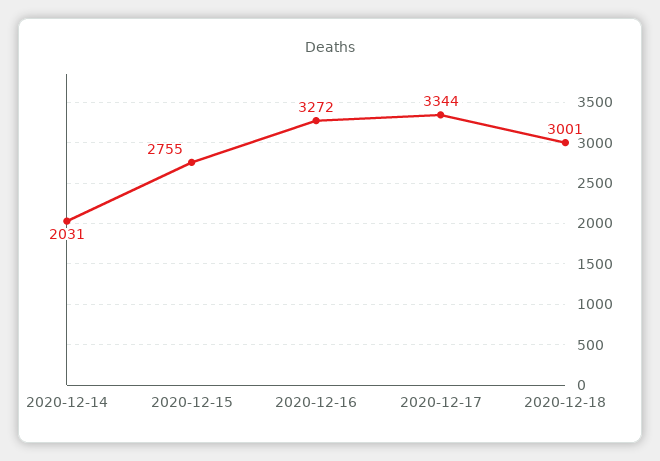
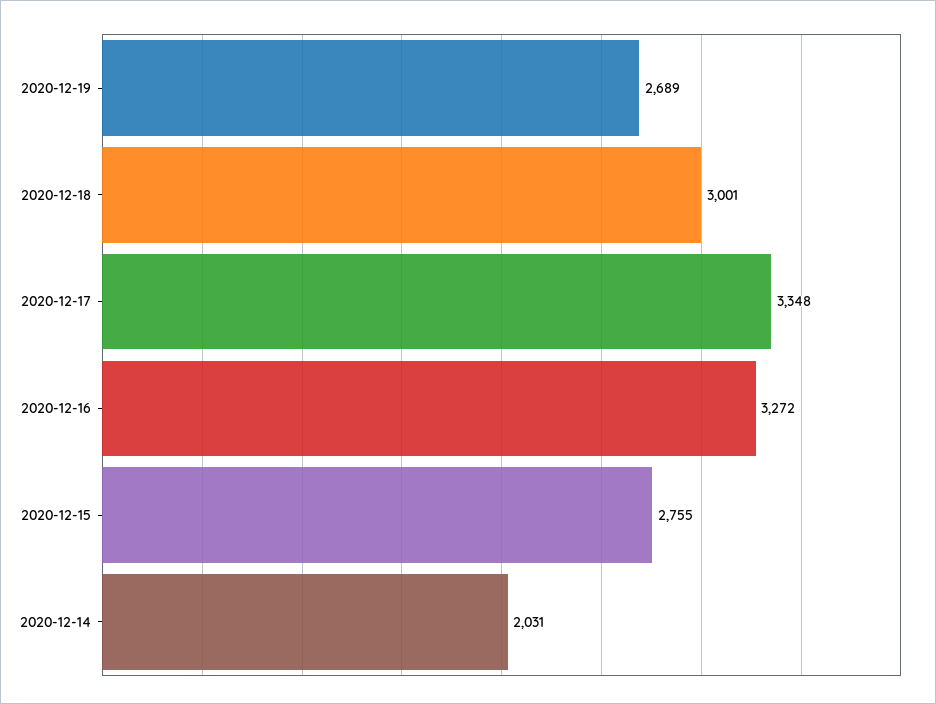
2020-12-17: 3344 -> 3348
2020-12-19: none -> 2689

